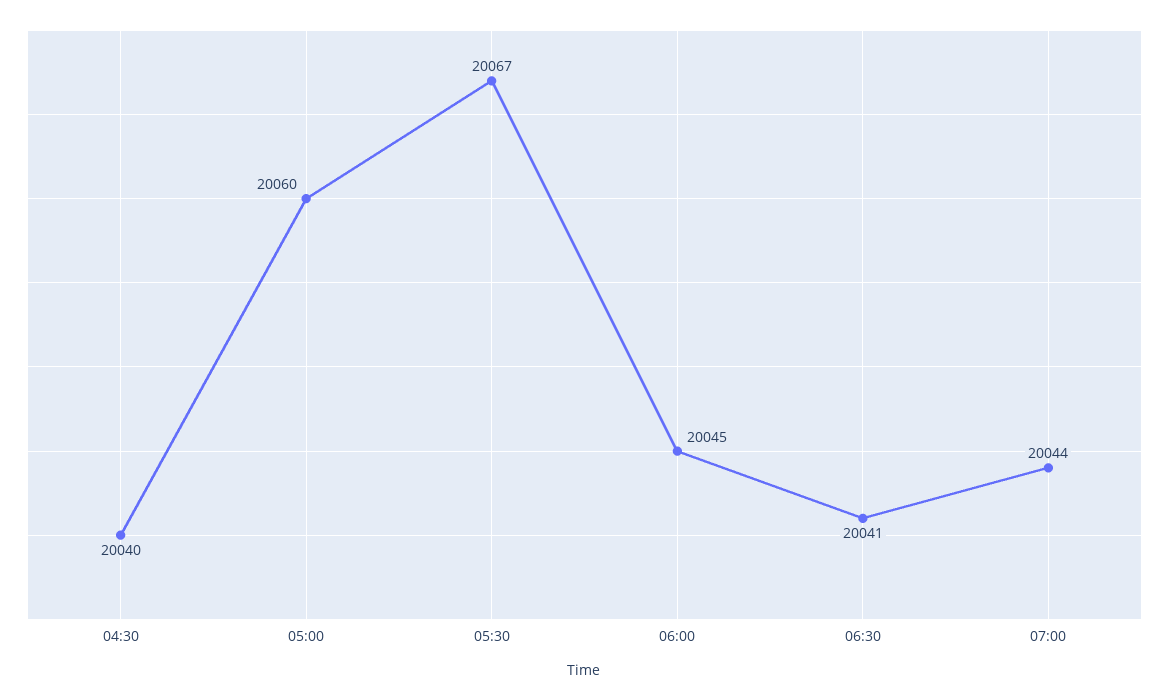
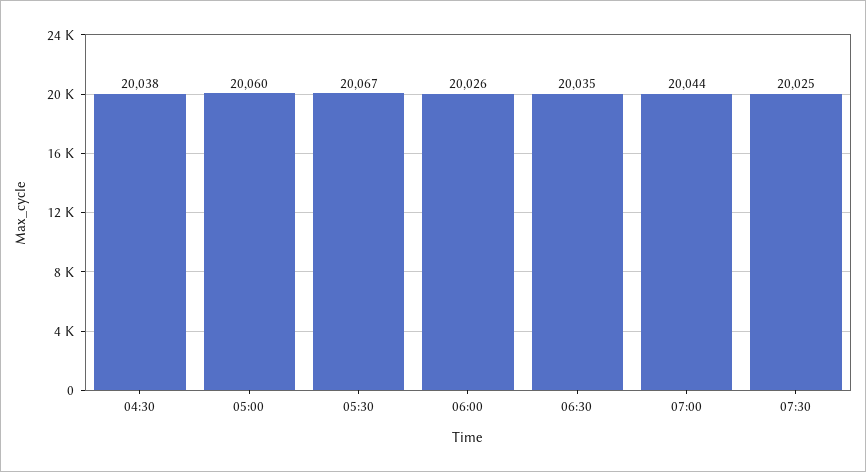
04:30: 20040 -> 20038
06:00: 20045 -> 20026
06:30: 20041 -> 20035
07:30: none -> 20025

